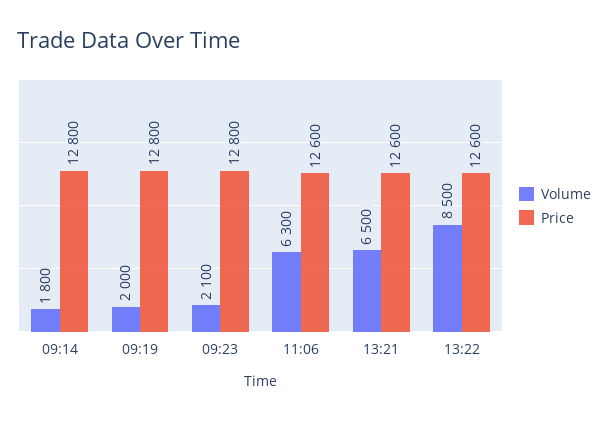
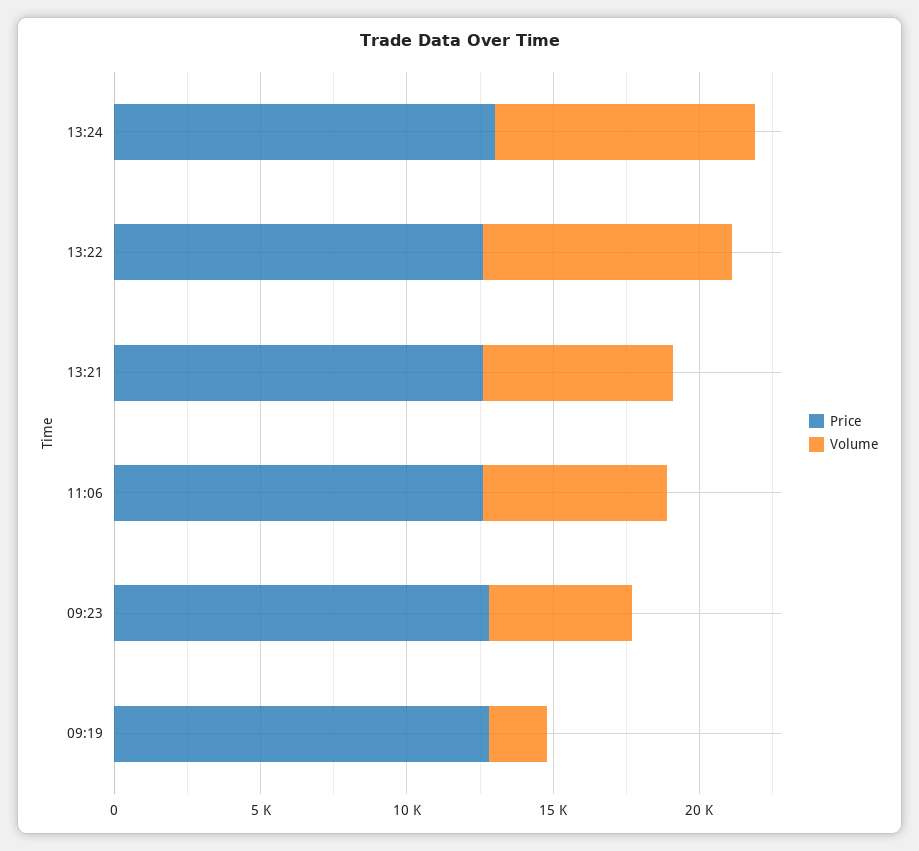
Volume, 09:14: 1800 -> none
Price, 09:14: 12800 -> none
Volume, 09:23: 2100 -> 5000
Price, 13:24: none -> 13000
Volume, 13:24: none -> 9000

